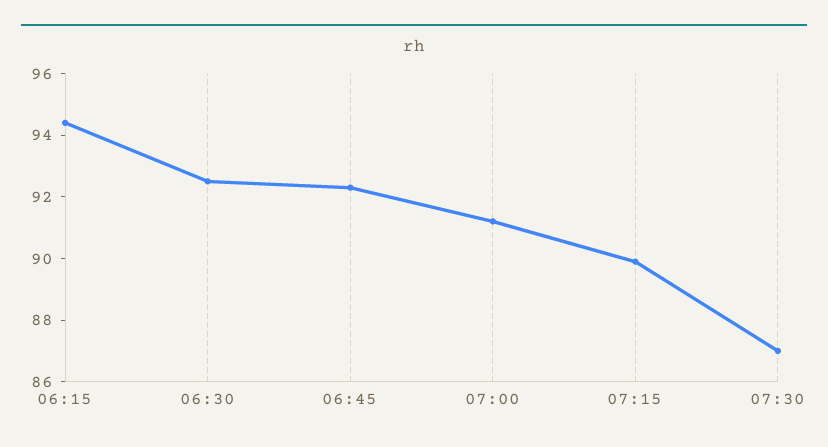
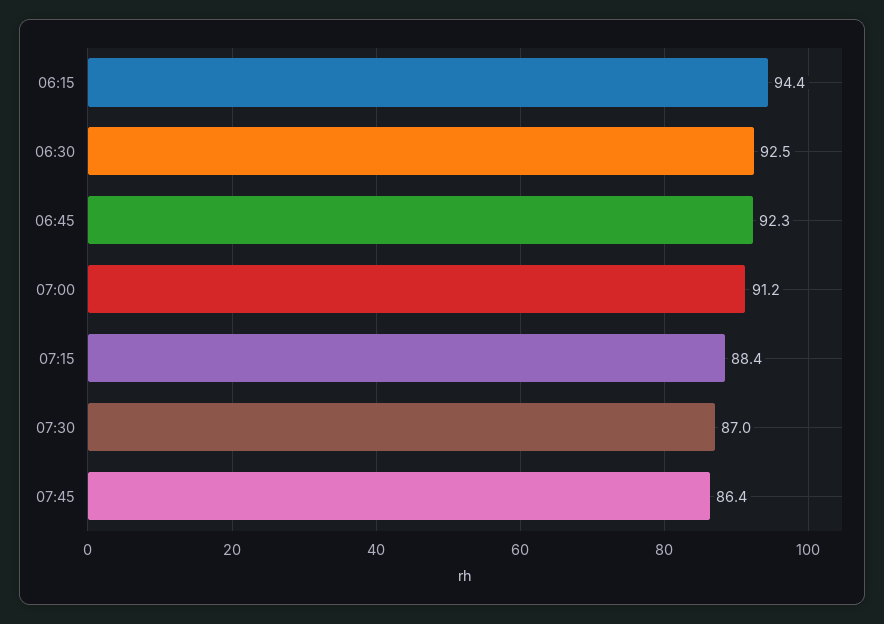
07:15: 90 -> 88.4
07:45: none -> 86.4

